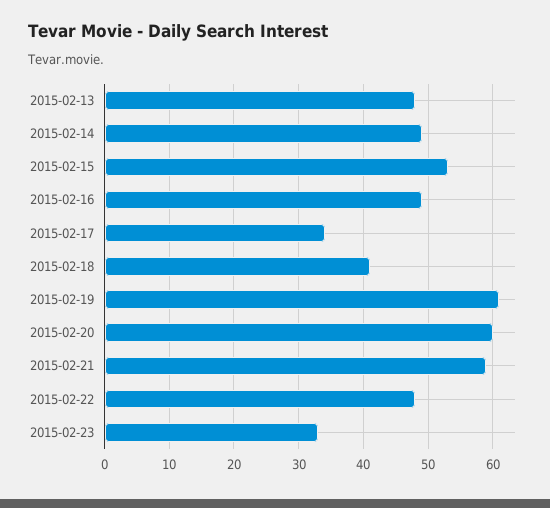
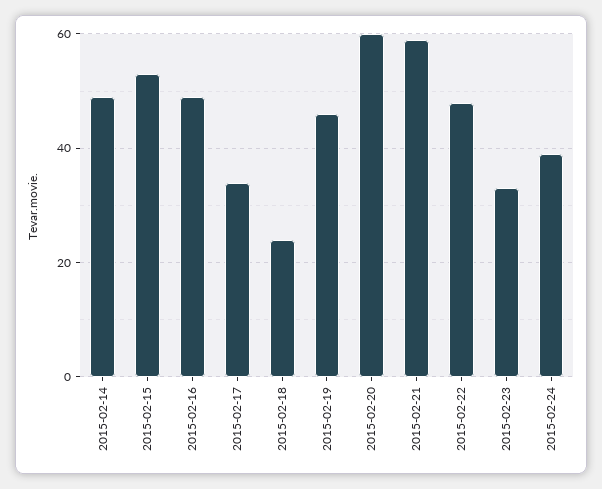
2015-02-13: 48 -> none
2015-02-18: 41 -> 25
2015-02-19: 61 -> 45
2015-02-24: none -> 40

